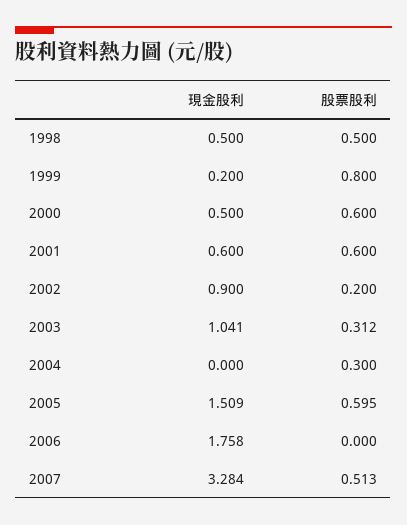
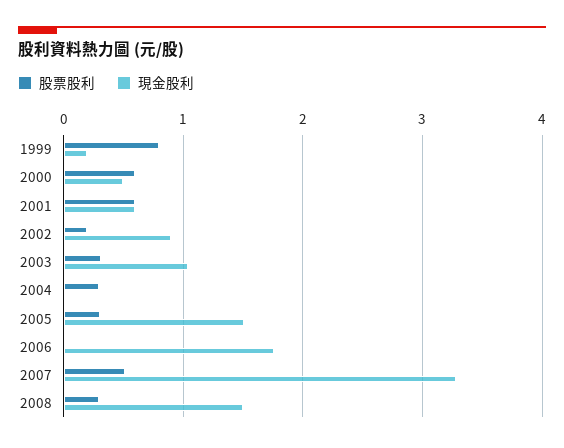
現金股利, 1998: 0.5 -> none
股票股利, 1998: 0.5 -> none
股票股利, 2005: 0.595 -> 0.3
股票股利, 2008: none -> 0.3
現金股利, 2008: none -> 1.5

